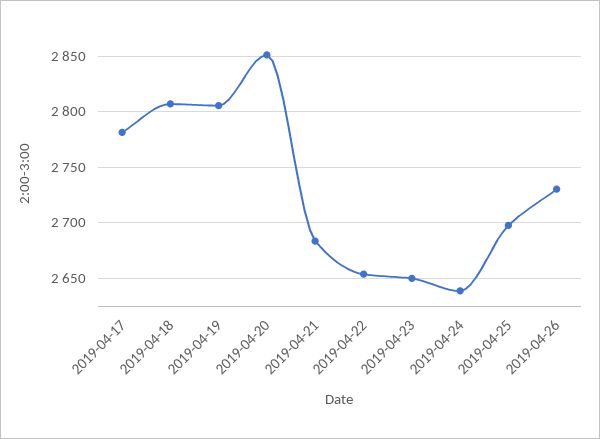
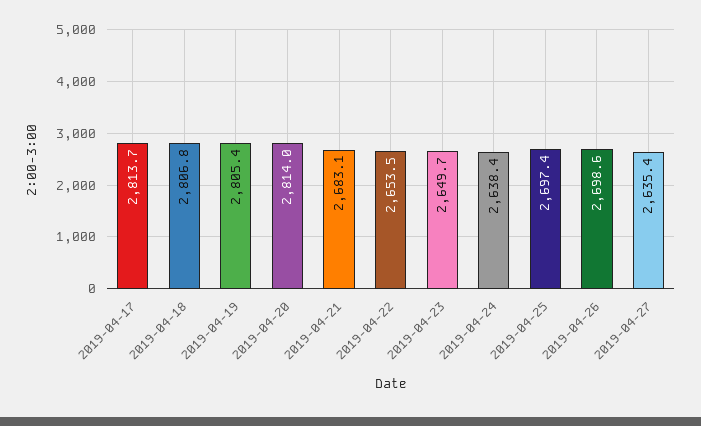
2019-04-17: 2780 -> 2813.7
2019-04-20: 2850 -> 2814
2019-04-26: 2730 -> 2698.6
2019-04-27: none -> 2635.4

